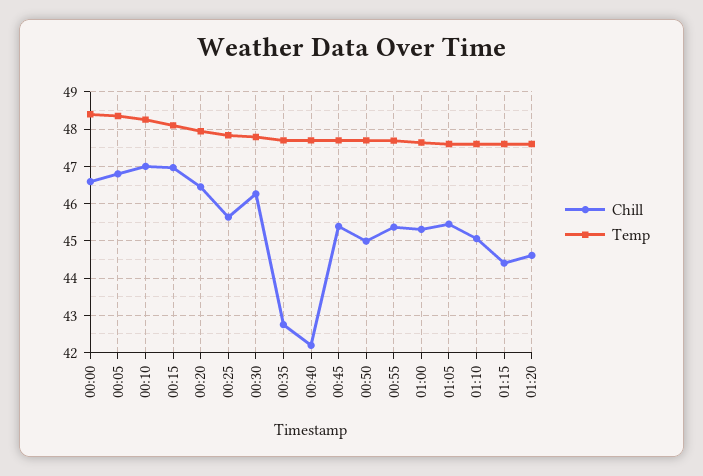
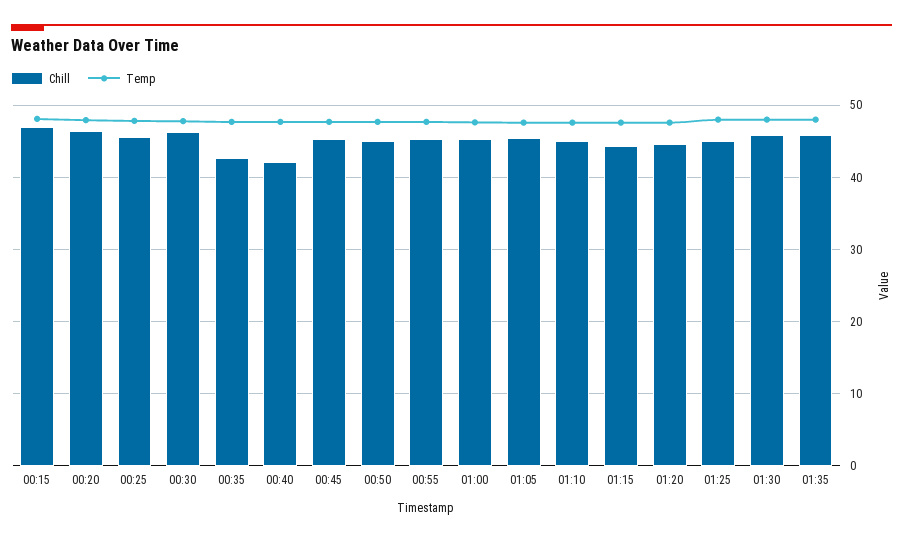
Chill, 00:00: 46.6 -> none
Temp, 00:00: 48.4 -> none
Chill, 00:05: 46.8 -> none
Temp, 00:05: 48.4 -> none
Chill, 00:10: 47 -> none
Temp, 00:10: 48.2 -> none
Chill, 01:25: none -> 45
Temp, 01:25: none -> 48
Chill, 01:30: none -> 46
Temp, 01:30: none -> 48
Chill, 01:35: none -> 46
Temp, 01:35: none -> 48

